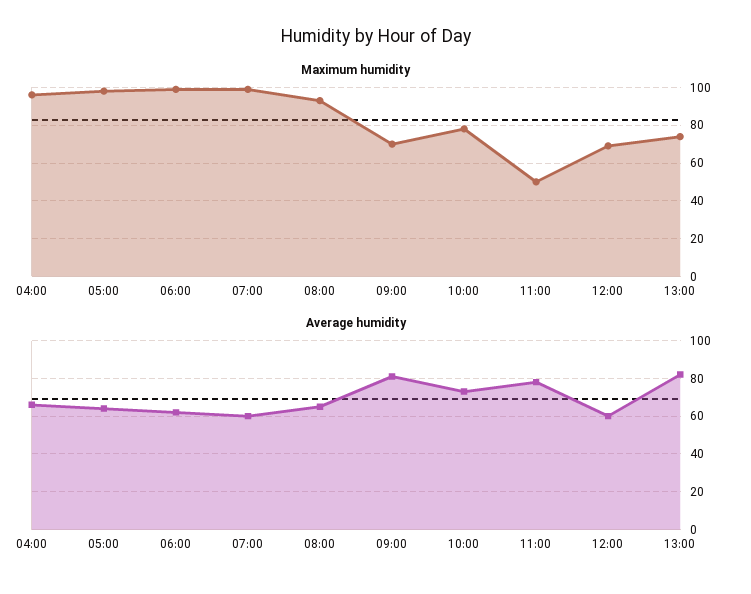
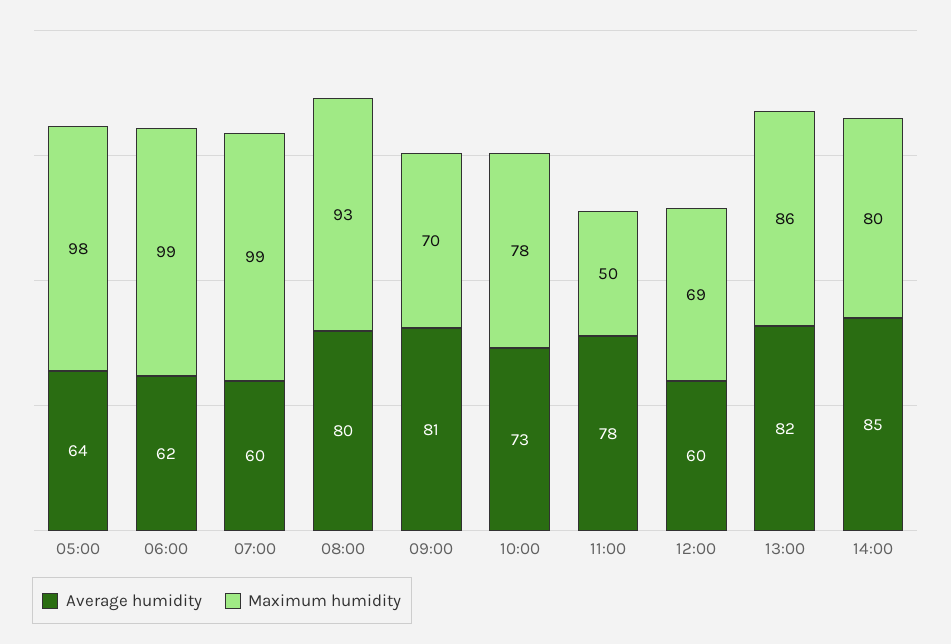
Maximum humidity, 04:00: 95 -> none
Maximum humidity, 13:00: 75 -> 86
Average humidity, 04:00: 65 -> none
Average humidity, 08:00: 65 -> 80
Average humidity, 14:00: none -> 85
Maximum humidity, 14:00: none -> 80

